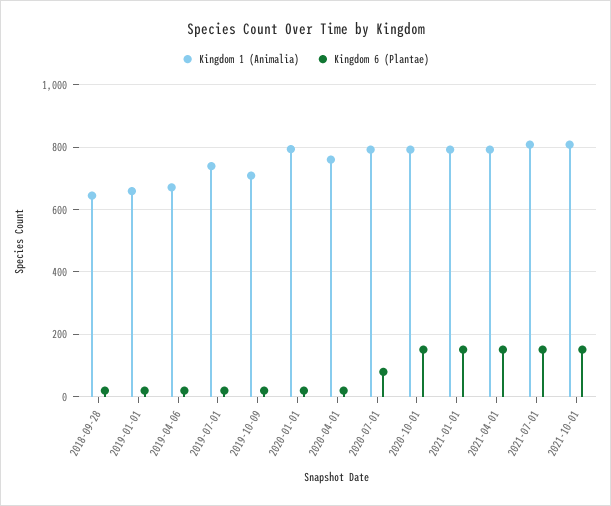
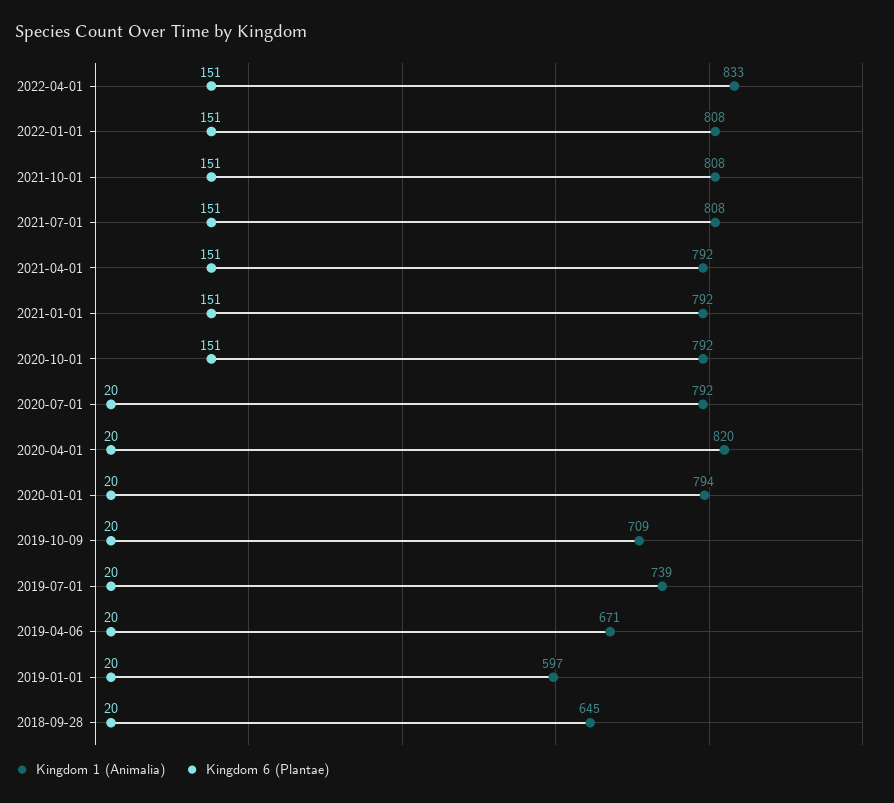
Kingdom 1 (Animalia), 2019-01-01: 660 -> 597
Kingdom 1 (Animalia), 2020-04-01: 760 -> 820
Kingdom 6 (Plantae), 2020-07-01: 80 -> 20
Kingdom 1 (Animalia), 2022-04-01: none -> 833
Kingdom 6 (Plantae), 2022-04-01: none -> 151
Kingdom 1 (Animalia), 2022-01-01: none -> 808
Kingdom 6 (Plantae), 2022-01-01: none -> 151

